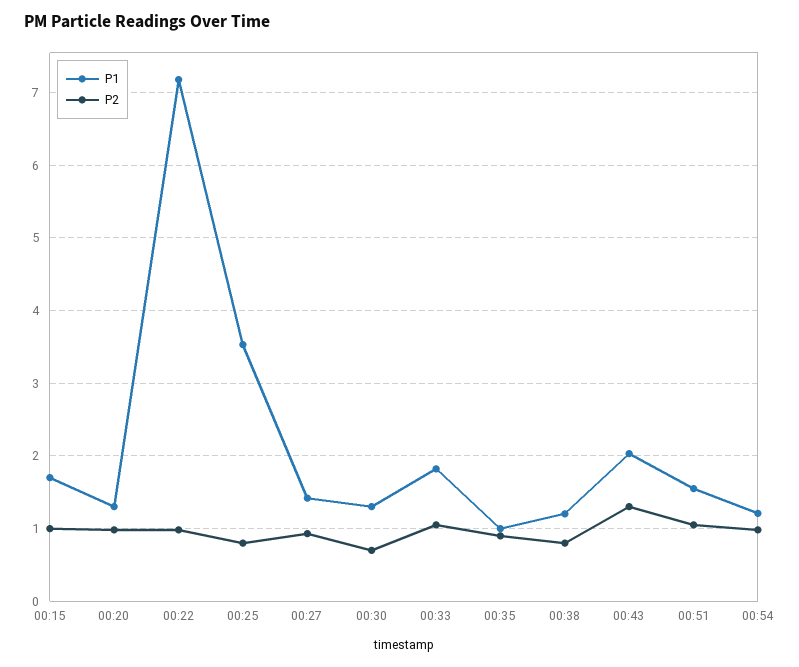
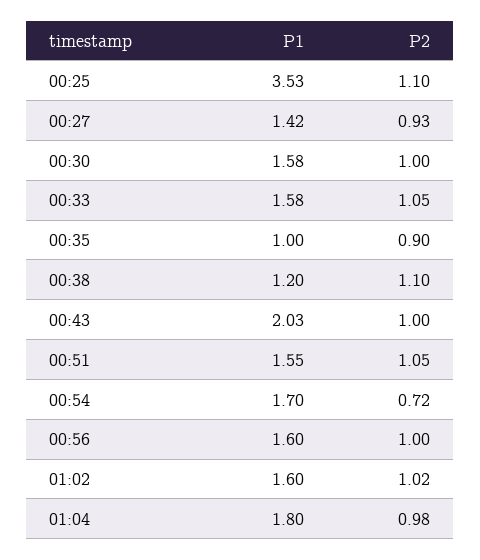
P1, 00:15: 1.7 -> none
P2, 00:15: 1 -> none
P1, 00:20: 1.3 -> none
P2, 00:20: 1 -> none
P1, 00:22: 7.2 -> none
P2, 00:22: 1 -> none
P2, 00:25: 0.8 -> 1.1
P1, 00:30: 1.3 -> 1.58
P2, 00:30: 0.7 -> 1
P1, 00:33: 1.8 -> 1.58
P2, 00:38: 0.8 -> 1.1
P2, 00:43: 1.3 -> 1
P1, 00:54: 1.2 -> 1.7
P2, 00:54: 1 -> 0.72
P1, 00:56: none -> 1.6
P2, 00:56: none -> 1
P1, 01:02: none -> 1.6
P2, 01:02: none -> 1.02
P1, 01:04: none -> 1.8
P2, 01:04: none -> 0.98

